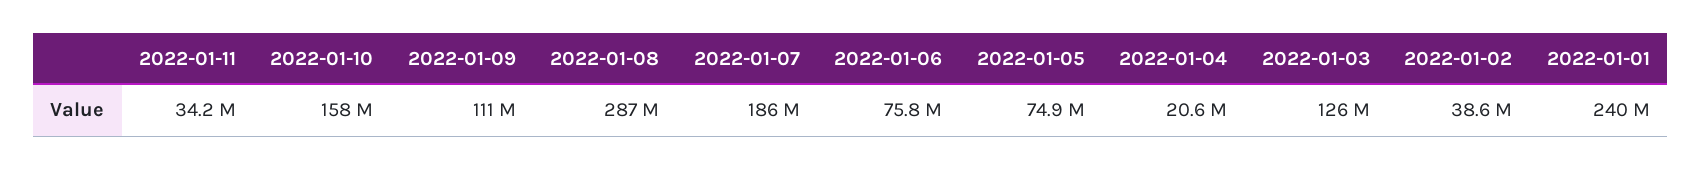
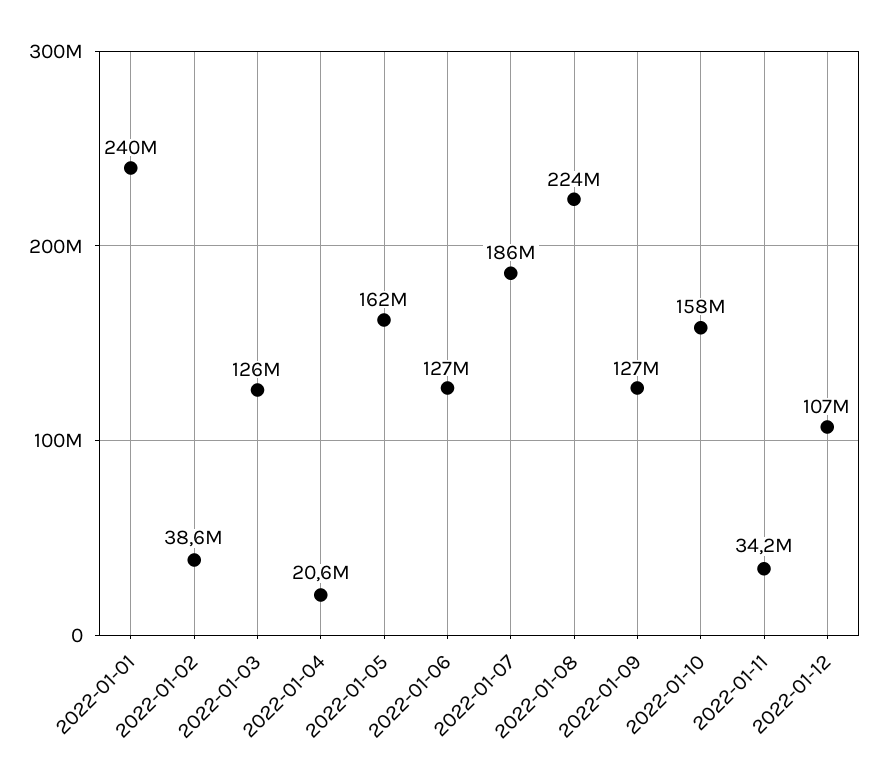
2022-01-09: 111000000 -> 127000000
2022-01-08: 287000000 -> 224000000
2022-01-06: 75800000 -> 127000000
2022-01-05: 74900000 -> 162000000
2022-01-12: none -> 107000000

